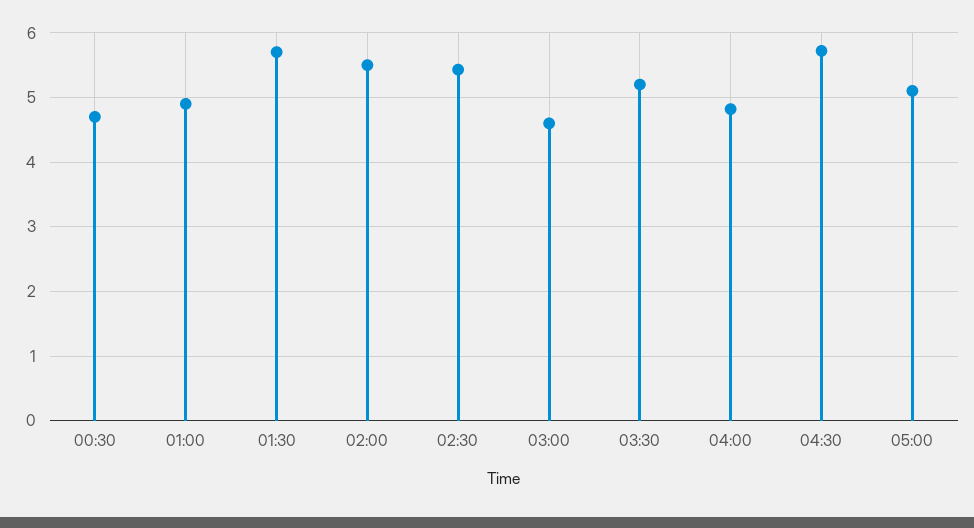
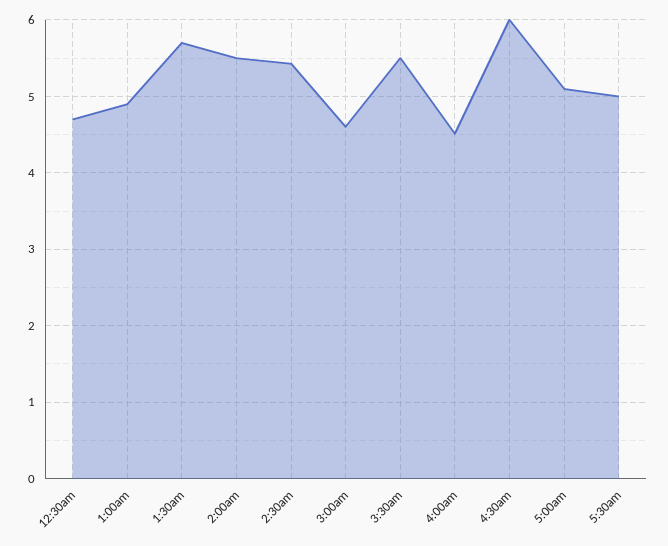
03:30: 5.2 -> 5.5
04:00: 4.8 -> 4.5
04:30: 5.7 -> 6
5:30am: none -> 5

